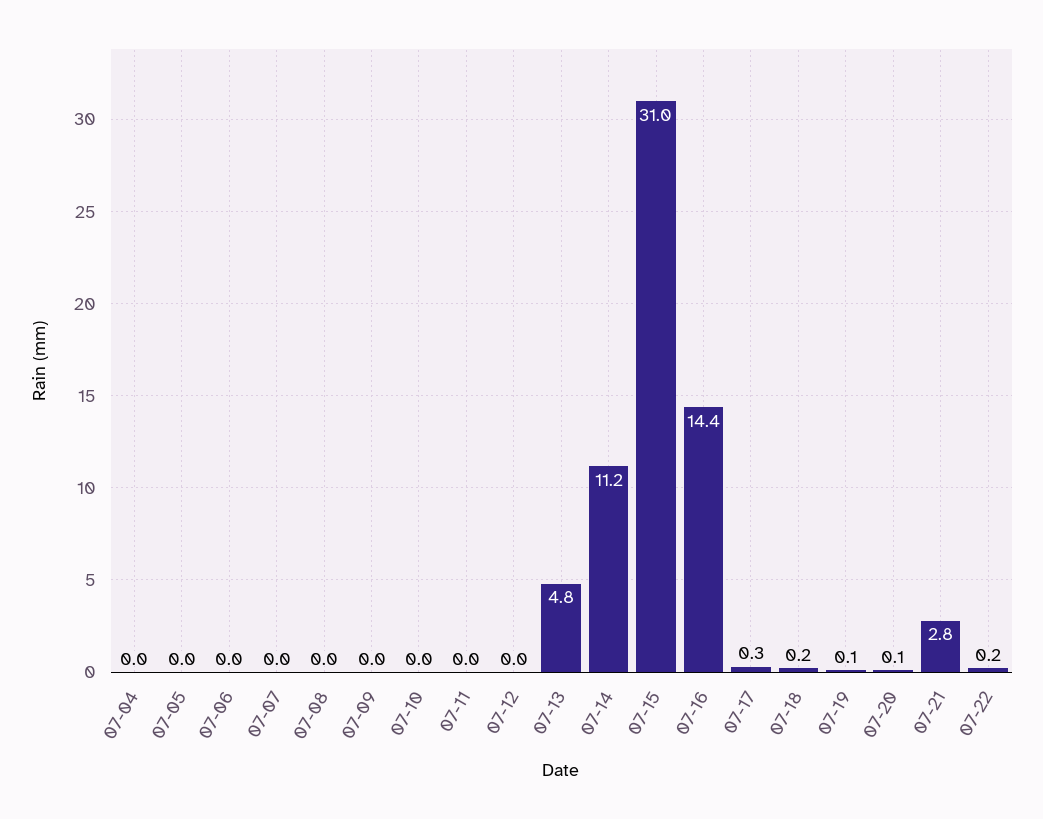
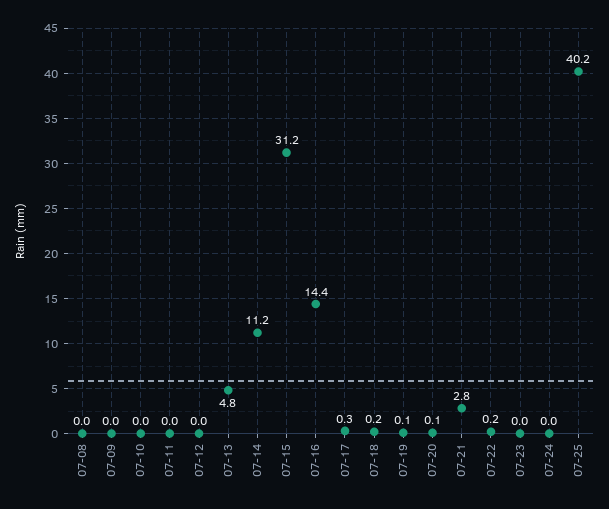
07-04: 0 -> none
07-05: 0 -> none
07-06: 0 -> none
07-07: 0 -> none
07-15: 31 -> 31.2
07-23: none -> 0
07-24: none -> 0
07-25: none -> 40.2

